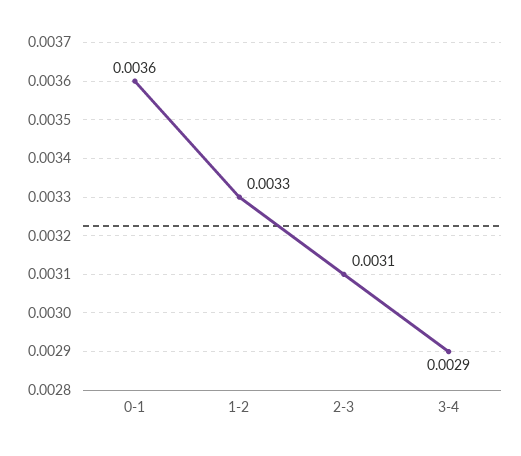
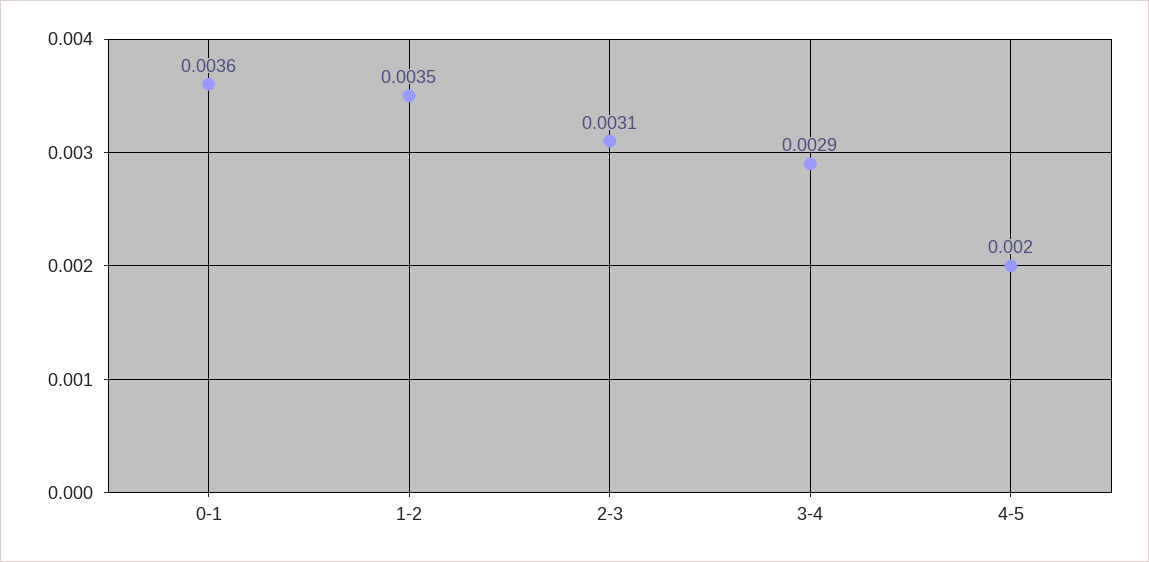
1-2: 0.0033 -> 0.0035
4-5: none -> 0.002

